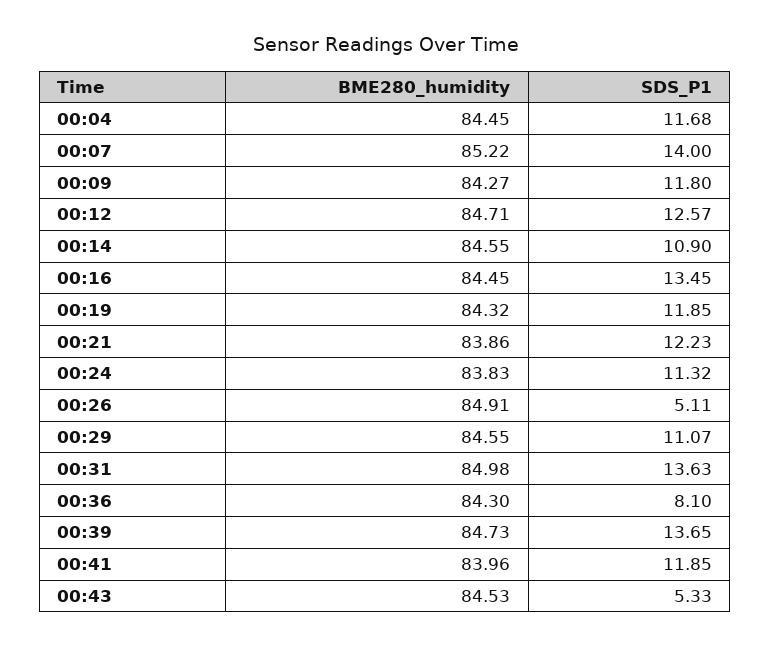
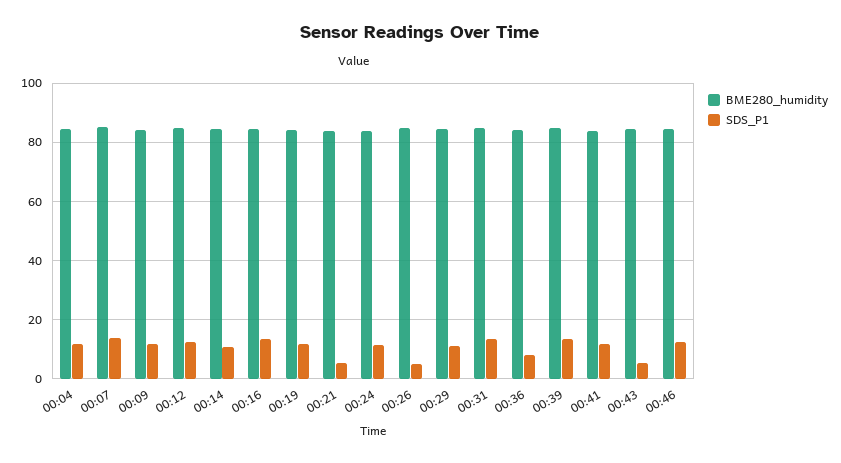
SDS_P1, 00:21: 12.23 -> 5
BME280_humidity, 00:46: none -> 85
SDS_P1, 00:46: none -> 12.5

